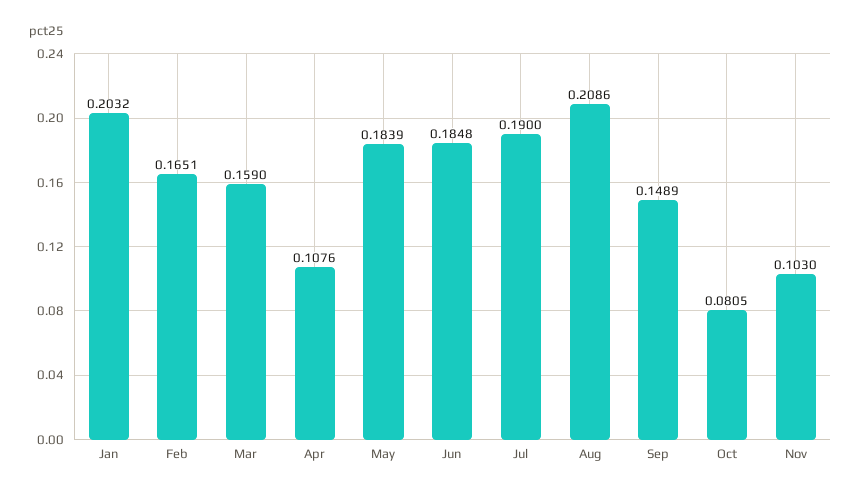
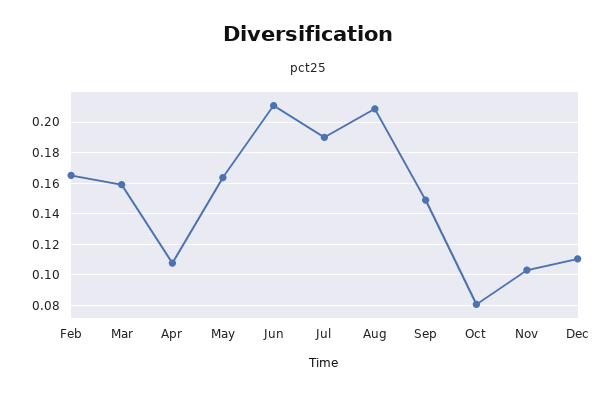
Jan: 0.2032 -> none
May: 0.1839 -> 0.165
Jun: 0.1848 -> 0.21
Dec: none -> 0.11

